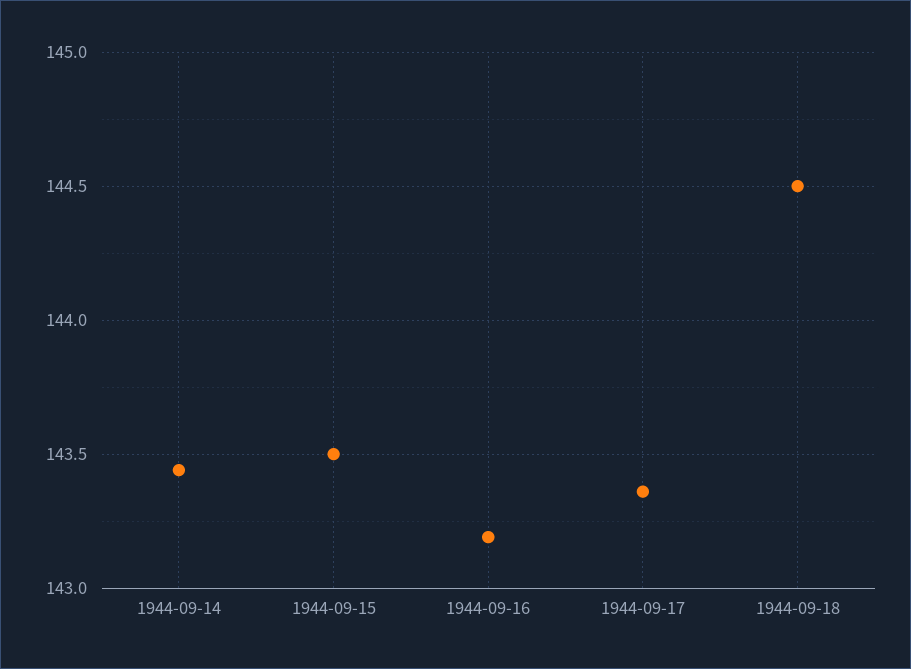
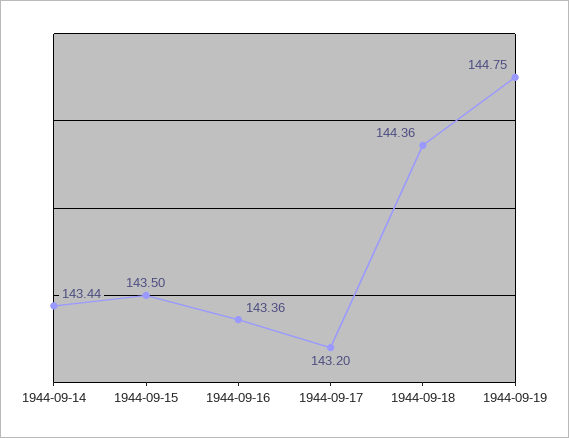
1944-09-16: 143.2 -> 143.36
1944-09-17: 143.35 -> 143.2
1944-09-18: 144.5 -> 144.36
1944-09-19: none -> 144.75

